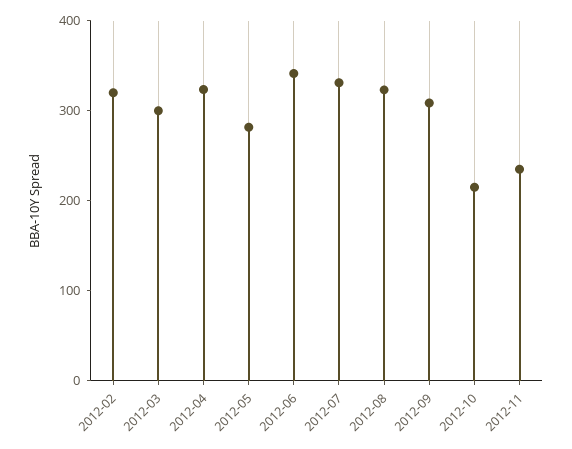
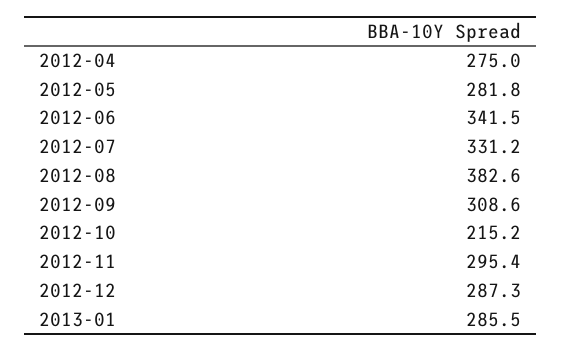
2012-02: 320 -> none
2012-03: 300 -> none
2012-04: 320 -> 275
2012-08: 320 -> 382.6
2012-11: 240 -> 295.4
2012-12: none -> 287.3
2013-01: none -> 285.5

